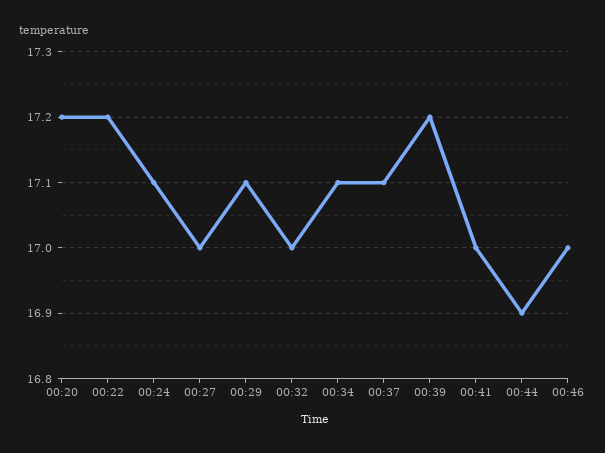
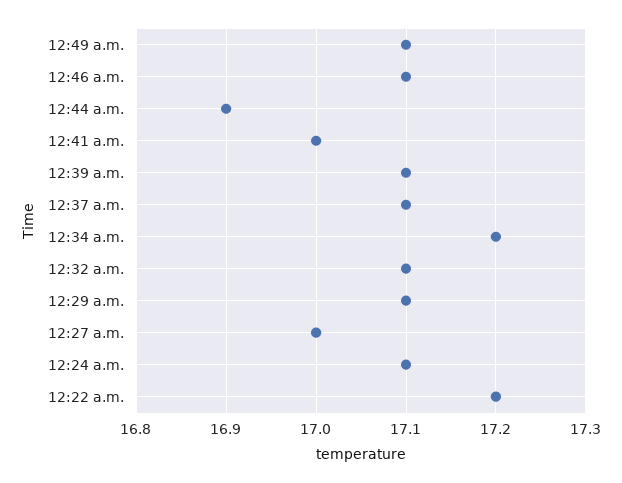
00:20: 17.2 -> none
00:32: 17 -> 17.1
00:34: 17.1 -> 17.2
00:39: 17.2 -> 17.1
00:46: 17 -> 17.1
12:49 a.m.: none -> 17.1

